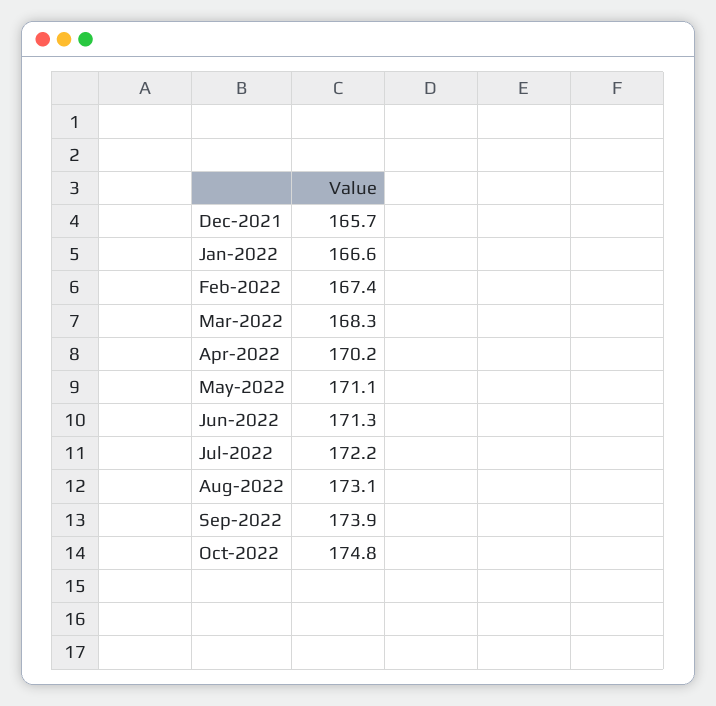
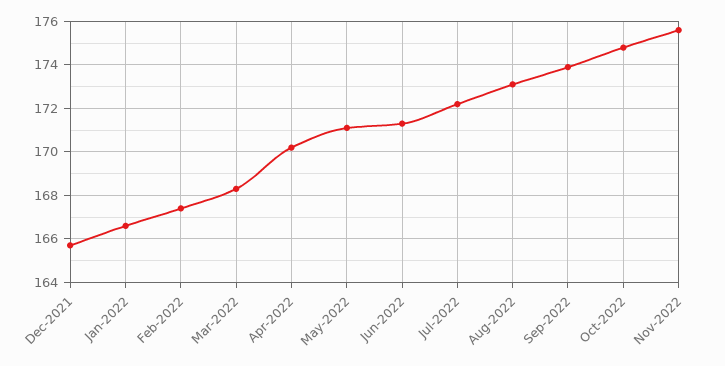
Nov-2022: none -> 175.5

